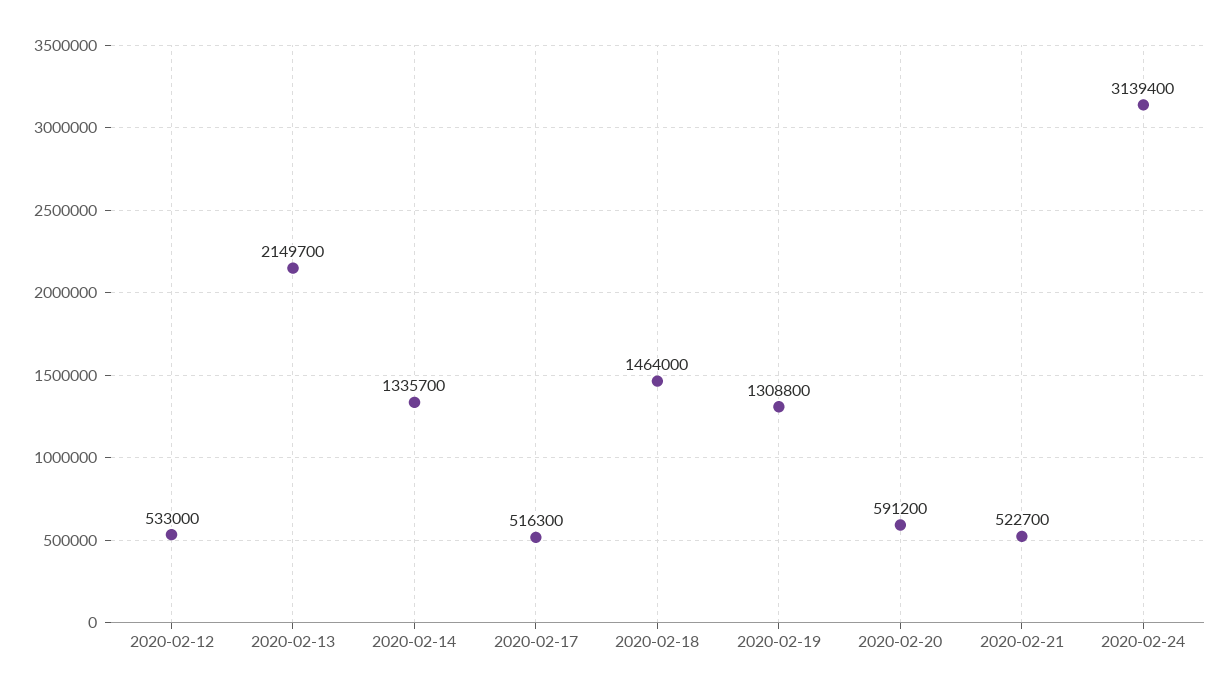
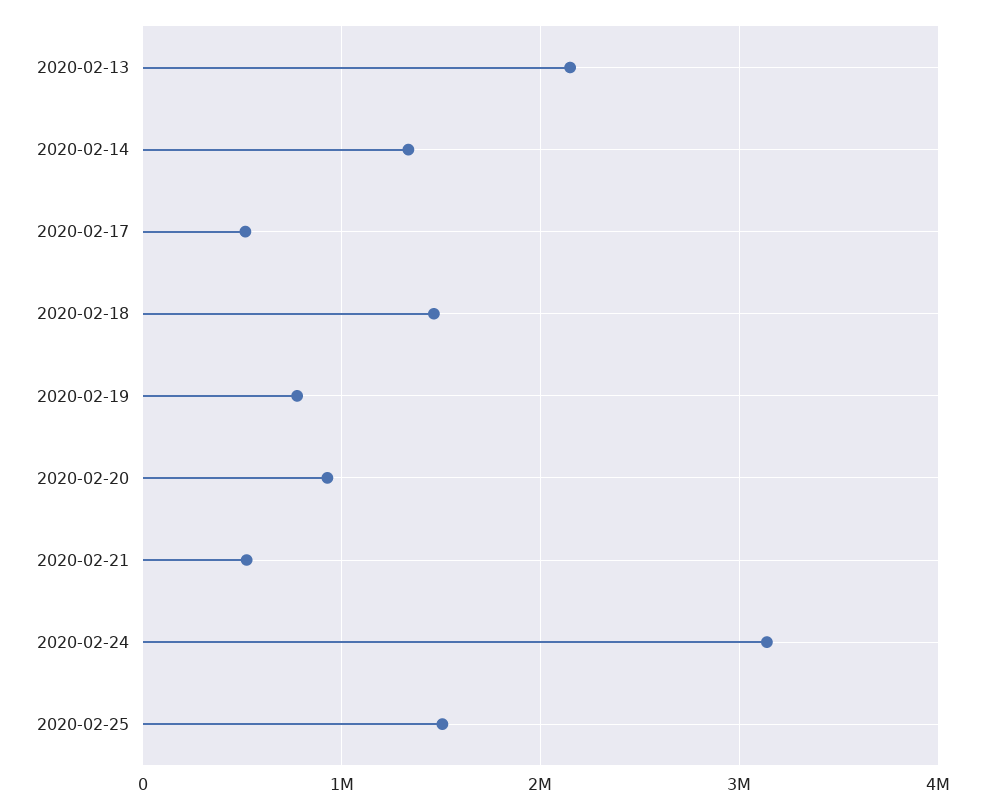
2020-02-12: 533000 -> none
2020-02-19: 1308800 -> 800000
2020-02-20: 591200 -> 900000
2020-02-25: none -> 1500000

